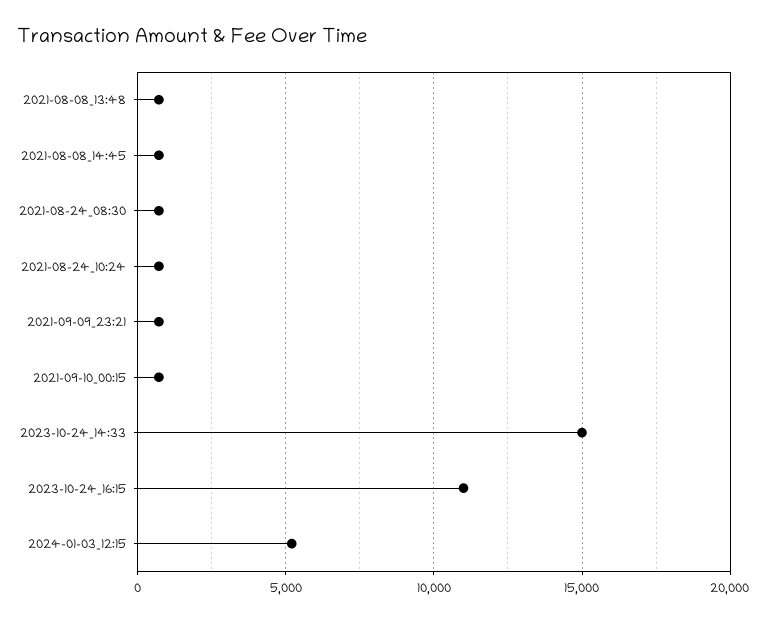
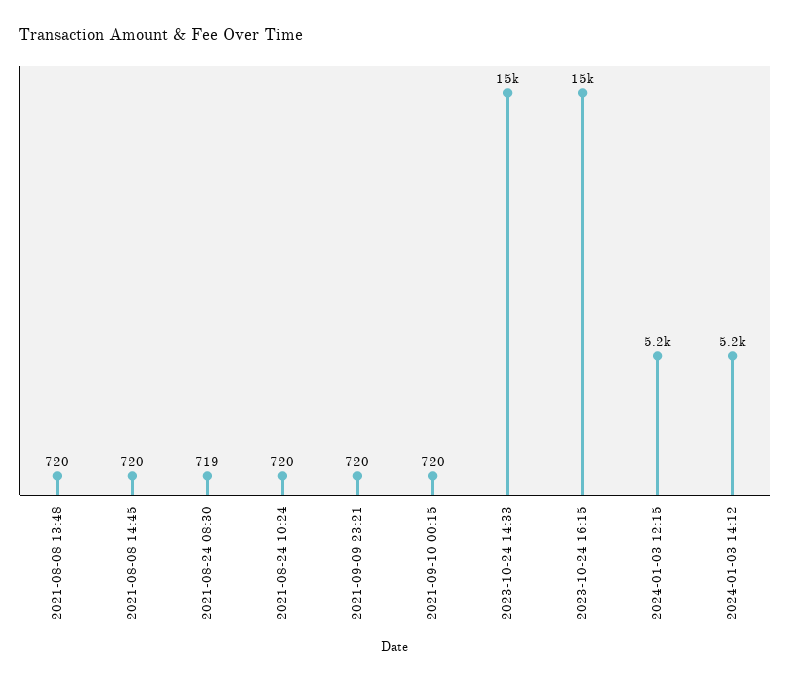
2023-10-24_16:15: 11000 -> 15000
2024-01-03 14:12: none -> 5200

